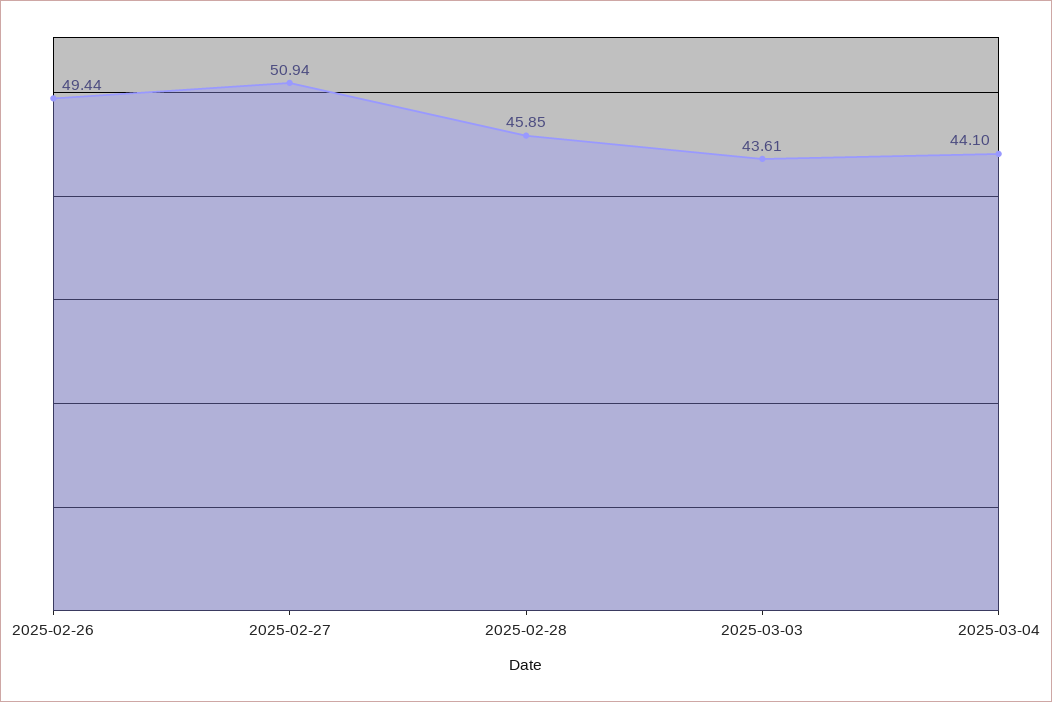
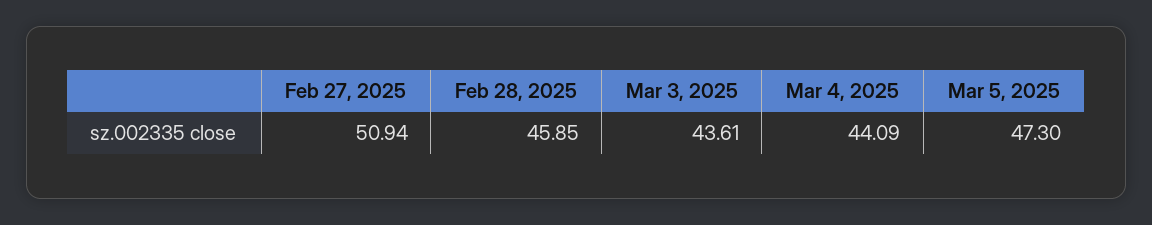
2025-02-26: 49.44 -> none
2025-03-04: 44.1 -> 44.09
Mar 5, 2025: none -> 47.3

